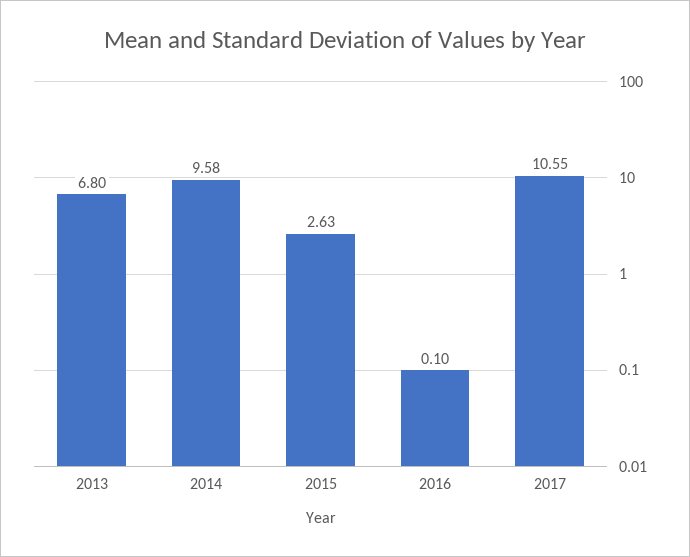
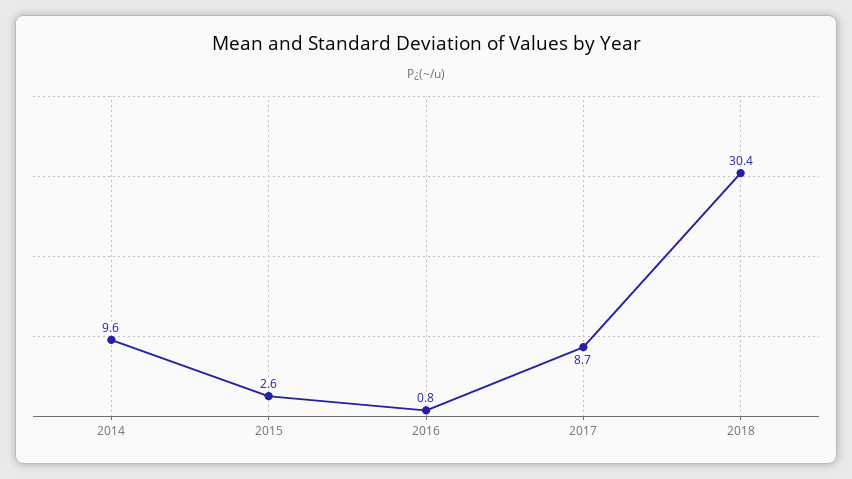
2013: 6.8 -> none
2016: 0.1 -> 0.8
2017: 10.55 -> 8.7
2018: none -> 30.4

